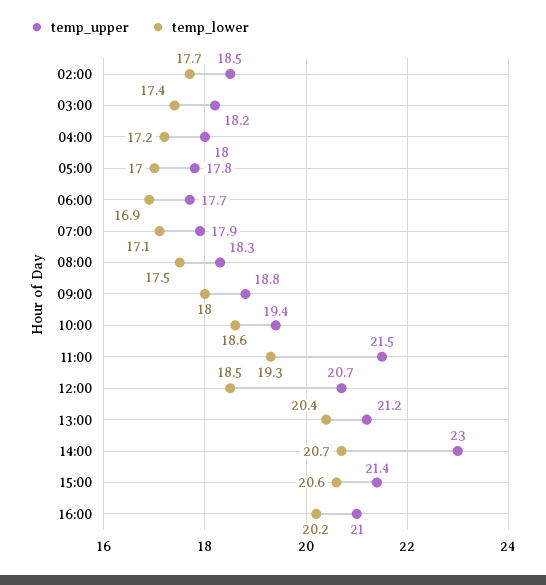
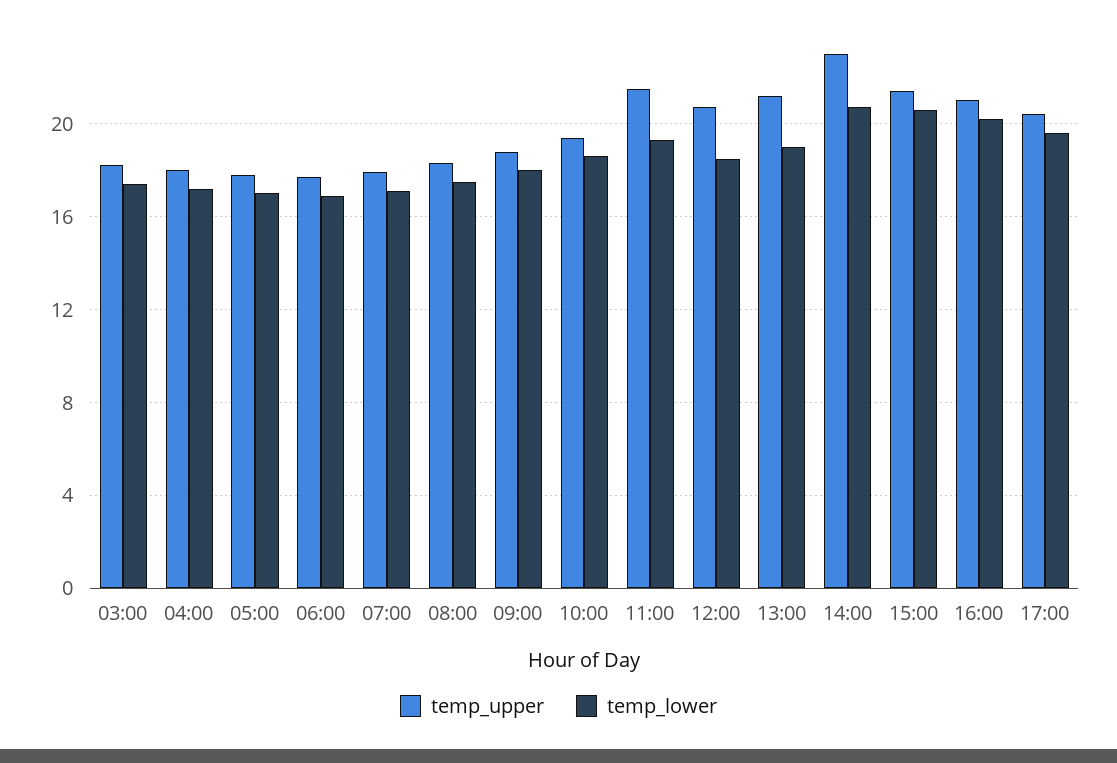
temp_upper, 02:00: 18.5 -> none
temp_lower, 02:00: 17.7 -> none
temp_lower, 13:00: 20.4 -> 19
temp_upper, 17:00: none -> 20.5
temp_lower, 17:00: none -> 19.5

